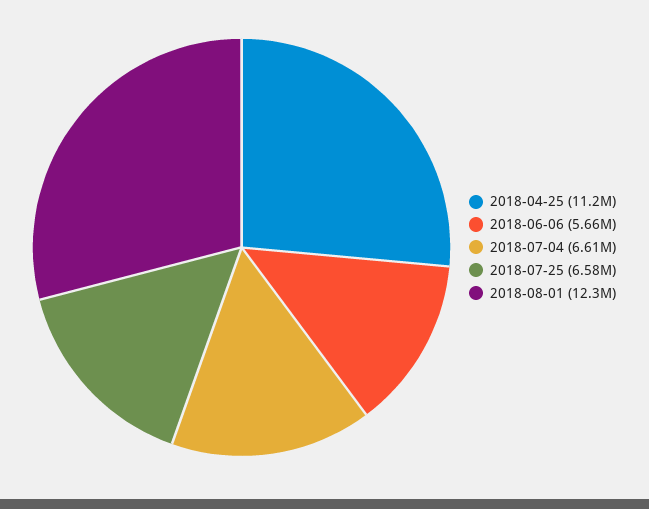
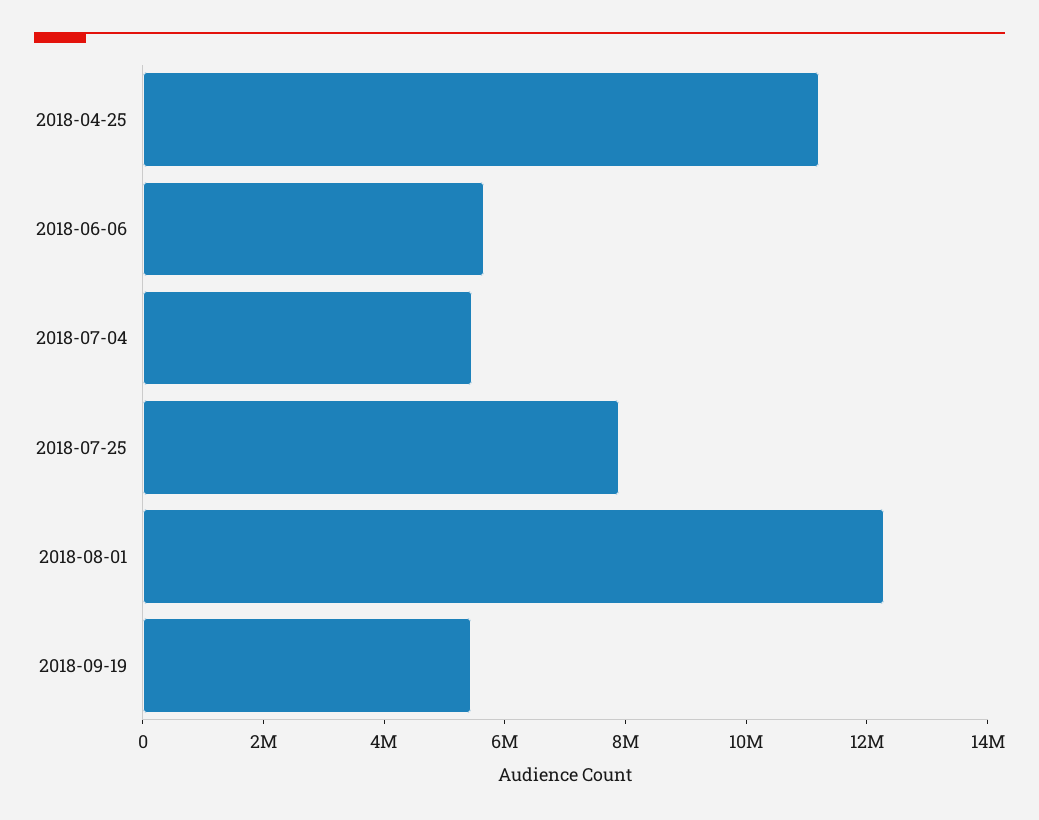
2018-07-04: 6610000 -> 5500000
2018-07-25: 6580000 -> 8000000
2018-09-19: none -> 5500000

